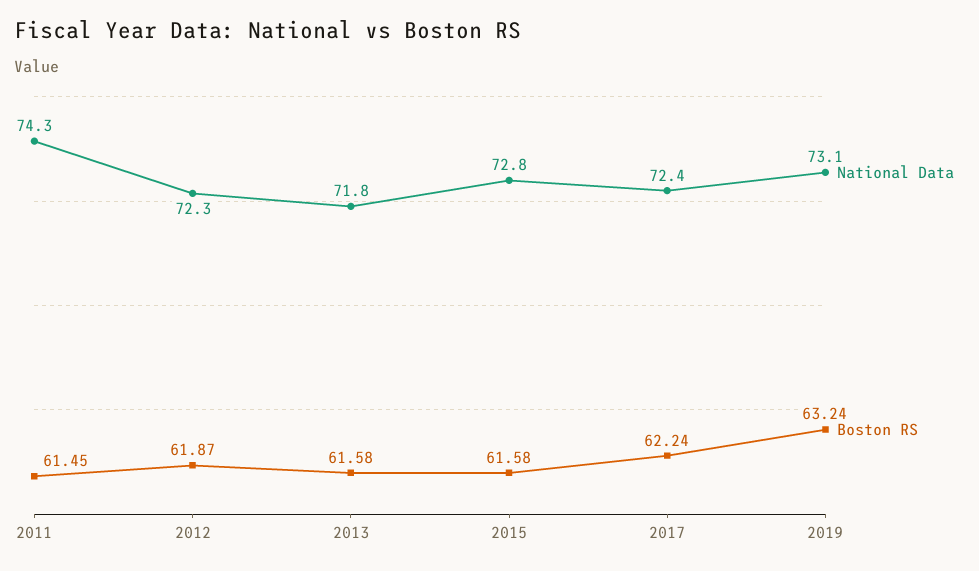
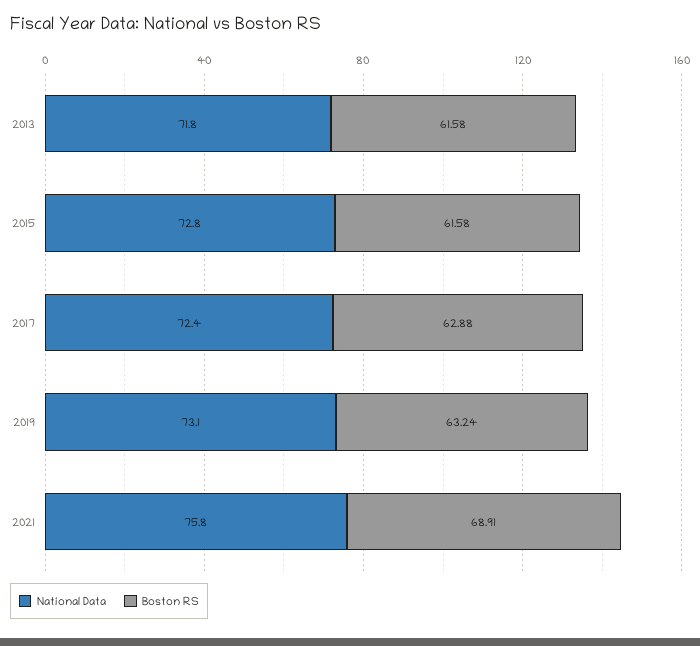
National Data, 2011: 74.3 -> none
Boston RS, 2011: 61.45 -> none
National Data, 2012: 72.3 -> none
Boston RS, 2012: 61.87 -> none
Boston RS, 2017: 62.24 -> 62.88
National Data, 2021: none -> 75.8
Boston RS, 2021: none -> 68.91

